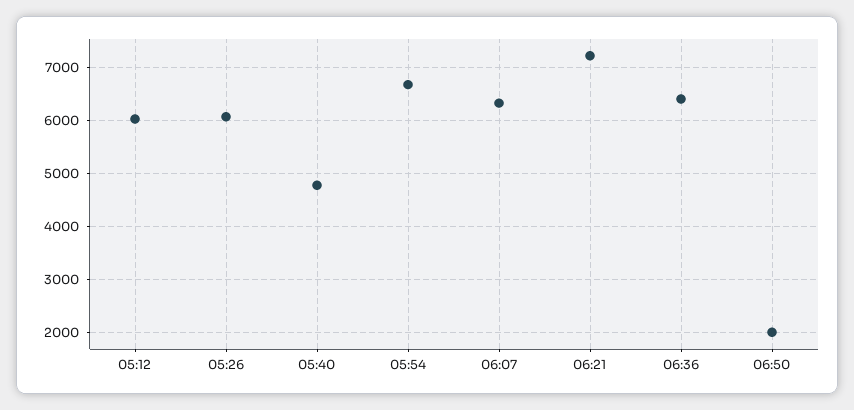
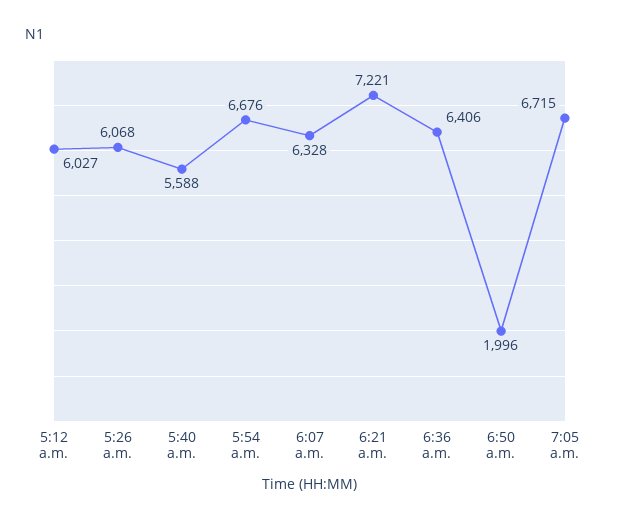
05:40: 4800 -> 5588
7:05 a.m.: none -> 6715

